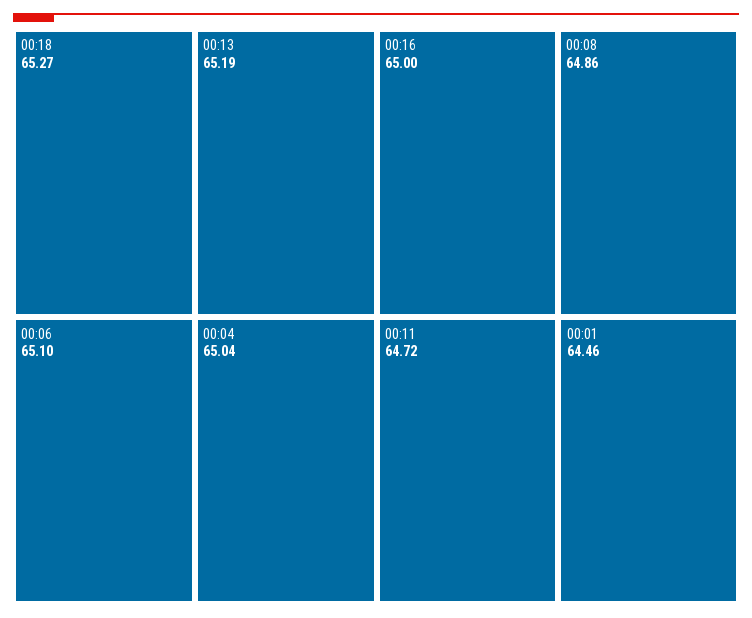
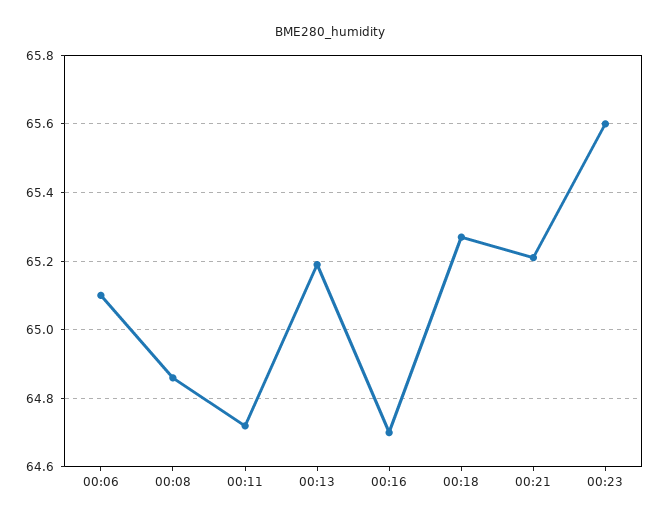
00:04: 65.04 -> none
00:16: 65 -> 64.7
00:01: 64.46 -> none
00:21: none -> 65.2
00:23: none -> 65.6

